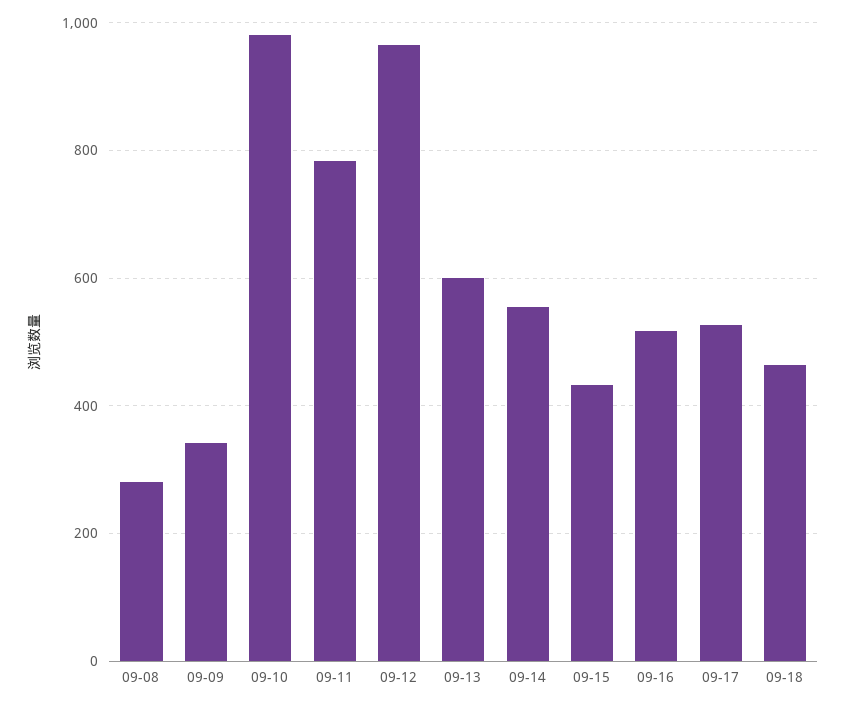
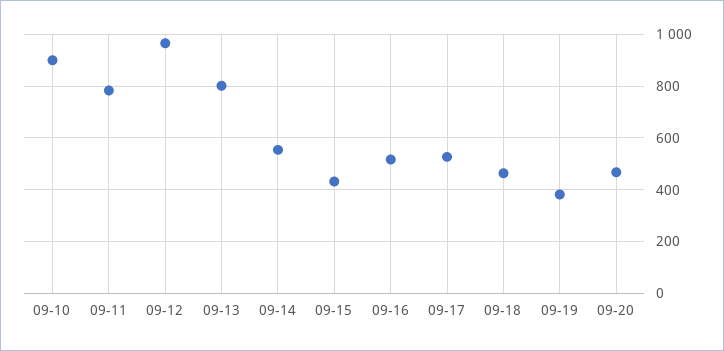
09-08: 280 -> none
09-09: 340 -> none
09-10: 980 -> 900
09-13: 600 -> 800
09-19: none -> 375
09-20: none -> 475

